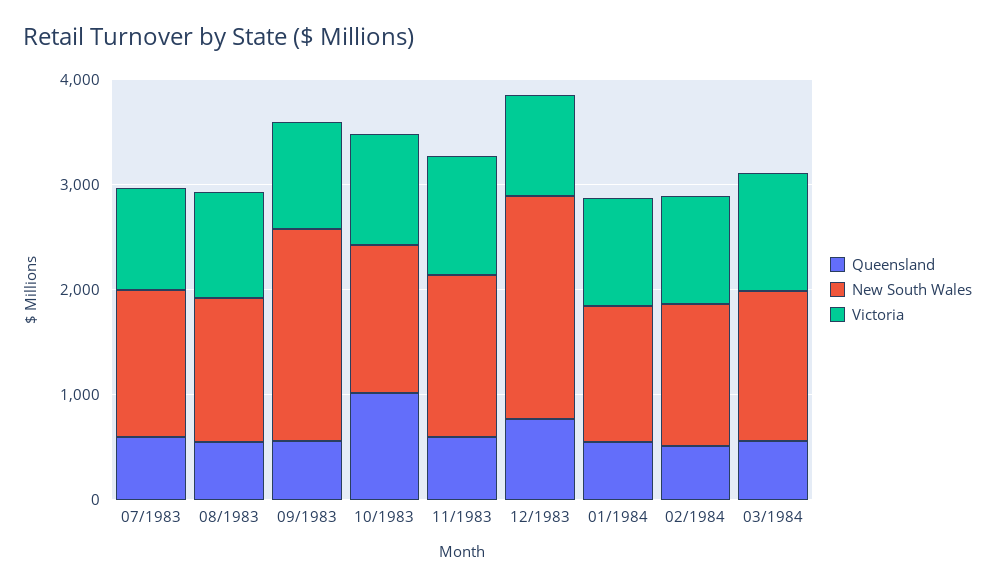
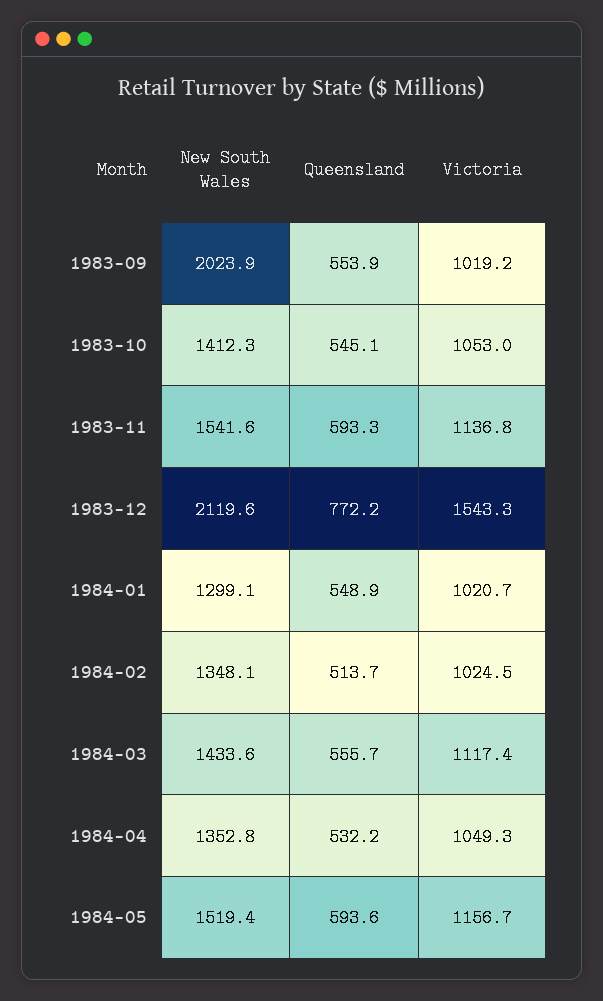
Queensland, 07/1983: 600 -> none
New South Wales, 07/1983: 1400 -> none
Victoria, 07/1983: 1000 -> none
Queensland, 08/1983: 600 -> none
New South Wales, 08/1983: 1400 -> none
Victoria, 08/1983: 1000 -> none
Queensland, 10/1983: 1000 -> 545.1
Victoria, 12/1983: 1000 -> 1543.3
New South Wales, 1984-04: none -> 1352.8
Queensland, 1984-04: none -> 532.2
Victoria, 1984-04: none -> 1049.3
New South Wales, 1984-05: none -> 1519.4
Queensland, 1984-05: none -> 593.6
Victoria, 1984-05: none -> 1156.7

